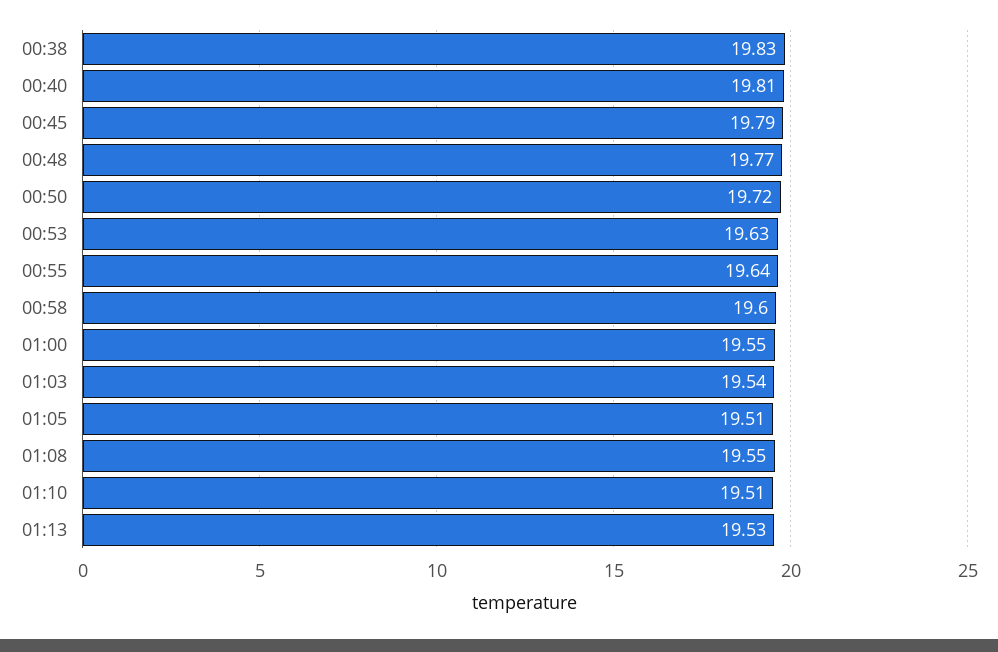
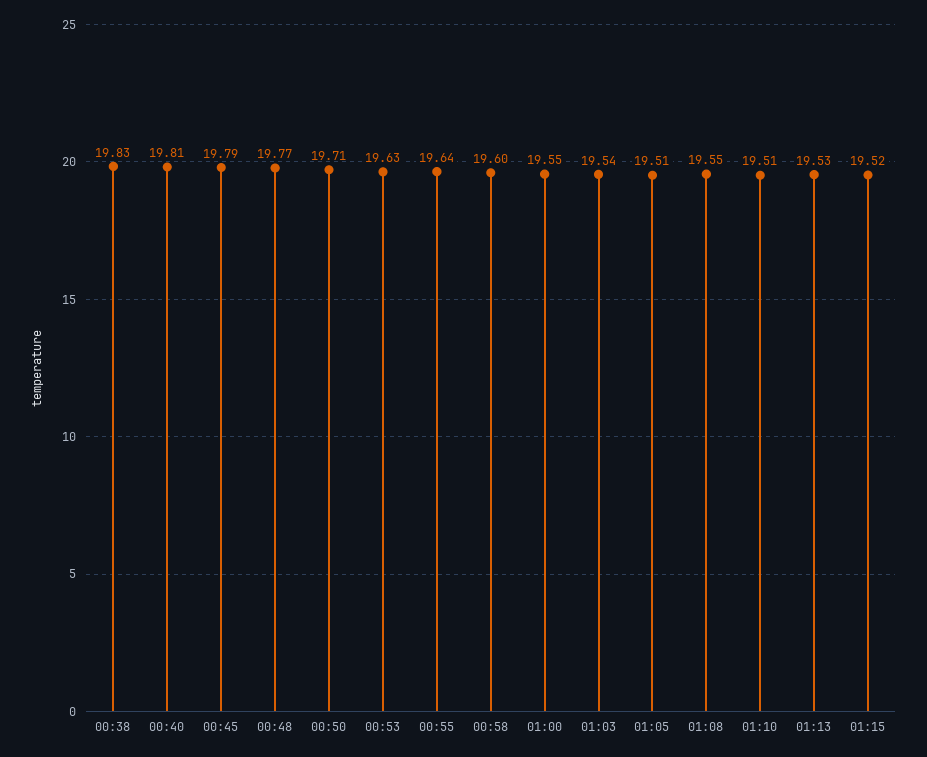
00:50: 19.72 -> 19.71
01:15: none -> 19.52

